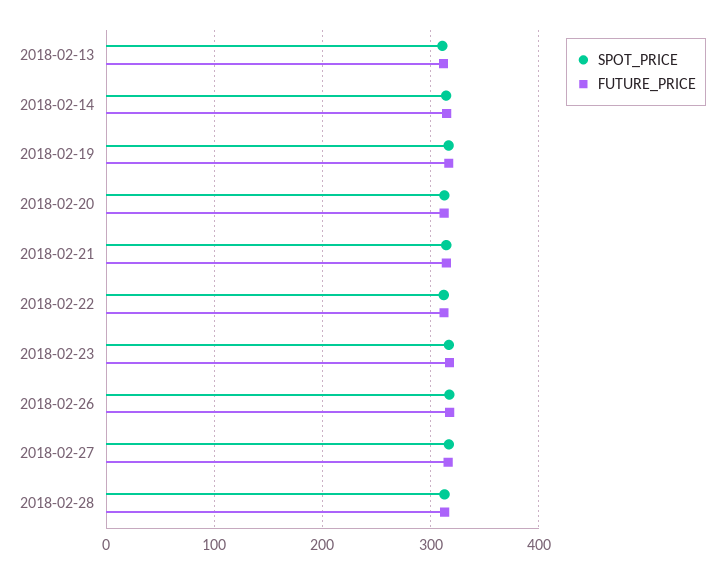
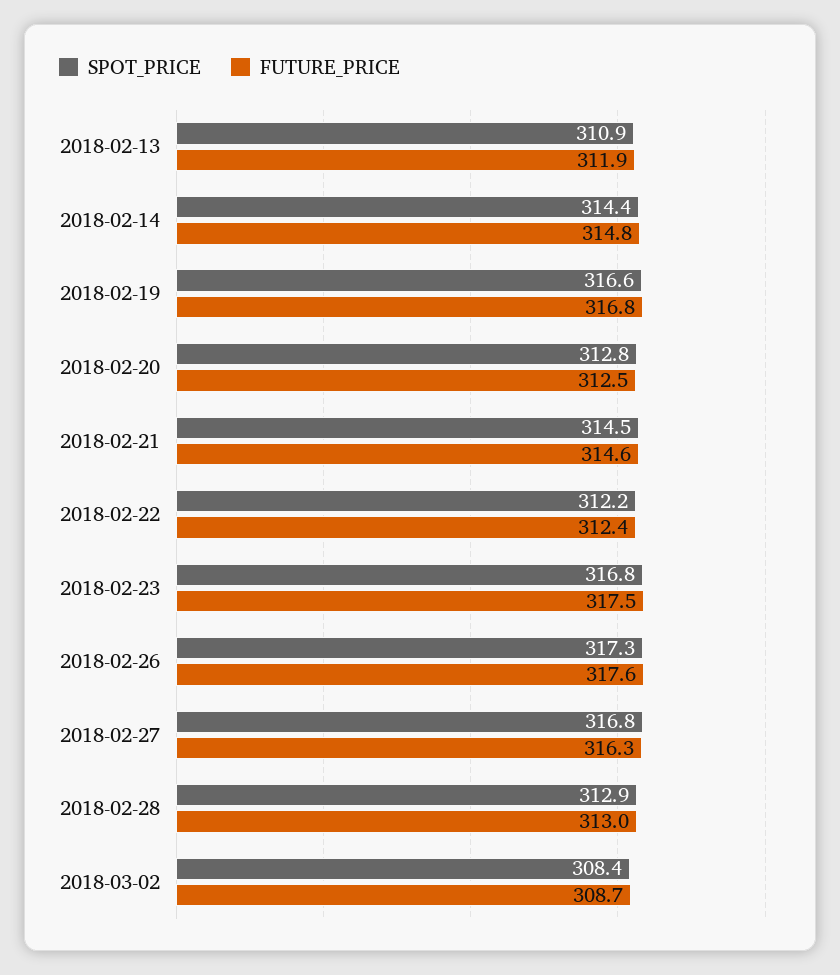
SPOT_PRICE, 2018-03-02: none -> 308.4
FUTURE_PRICE, 2018-03-02: none -> 308.7

